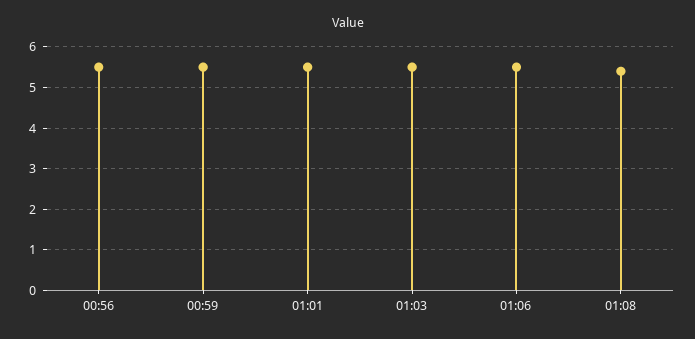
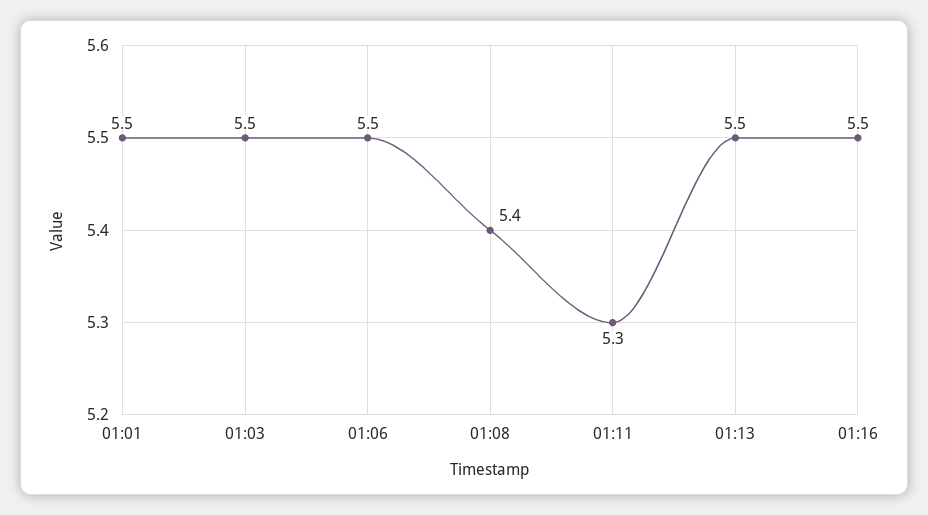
00:56: 5.5 -> none
00:59: 5.5 -> none
01:11: none -> 5.3
01:13: none -> 5.5
01:16: none -> 5.5

